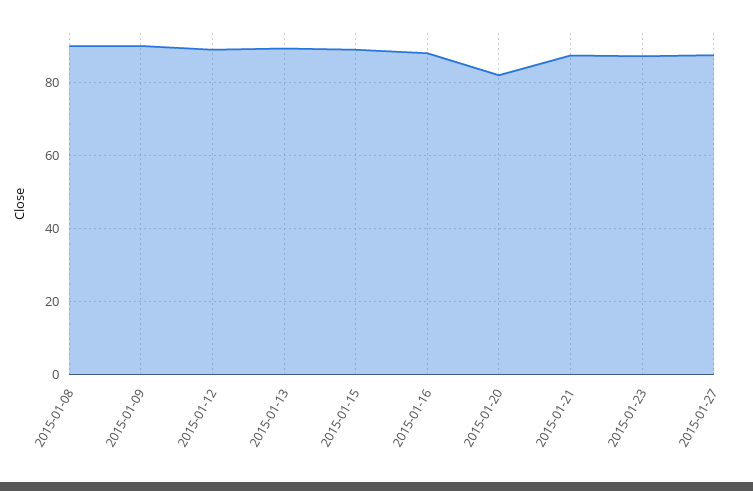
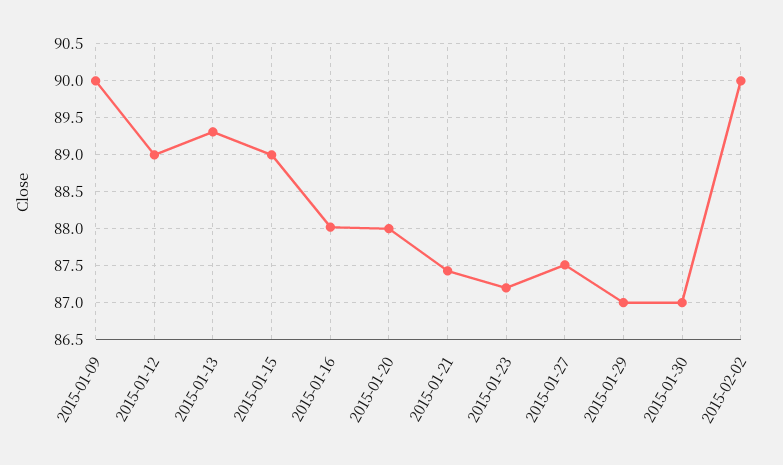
2015-01-08: 90 -> none
2015-01-20: 82 -> 88
2015-01-29: none -> 87
2015-01-30: none -> 87
2015-02-02: none -> 90

